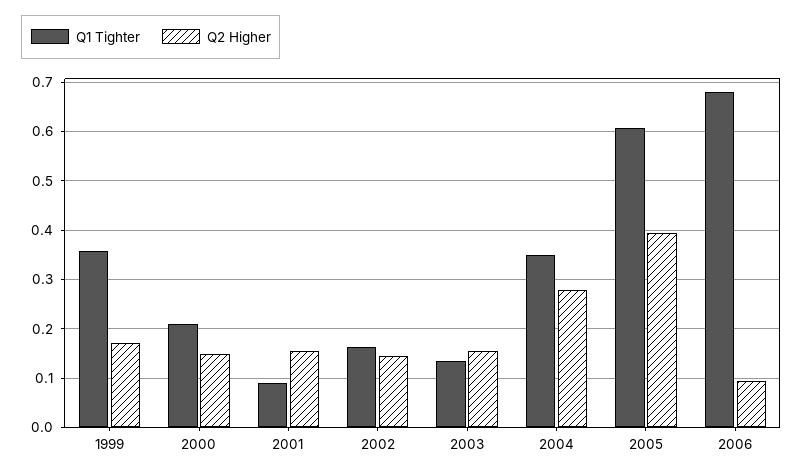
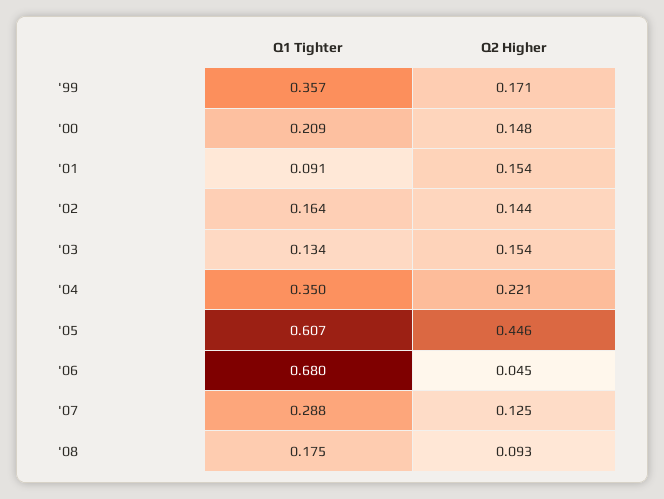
Q2 Higher, 2004: 0.28 -> 0.221
Q2 Higher, 2005: 0.4 -> 0.446
Q2 Higher, 2006: 0.1 -> 0.045
Q1 Tighter, '07: none -> 0.288
Q2 Higher, '07: none -> 0.125
Q1 Tighter, '08: none -> 0.175
Q2 Higher, '08: none -> 0.093

